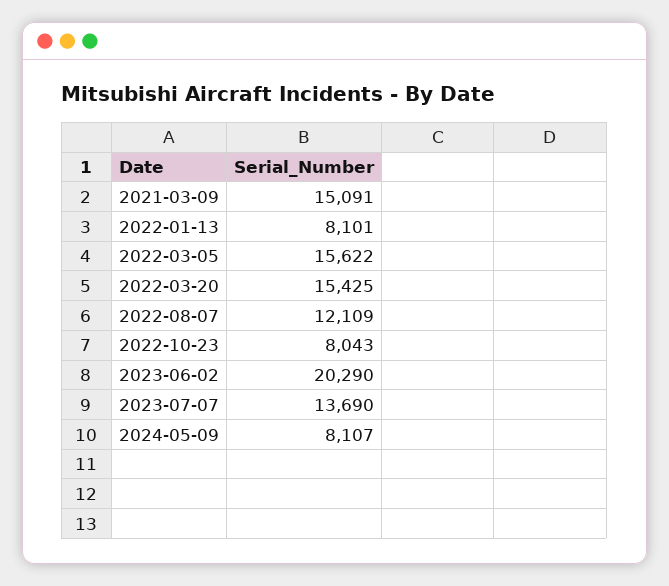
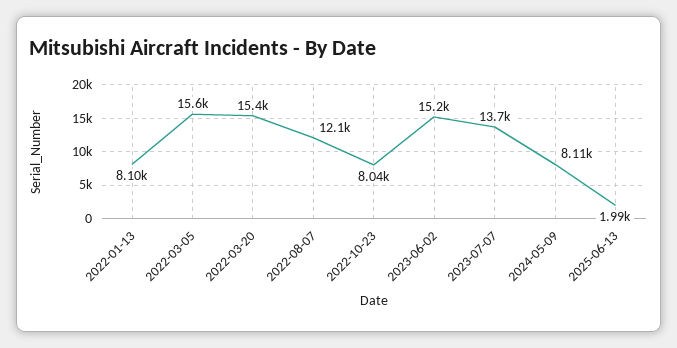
2021-03-09: 15091 -> none
2023-06-02: 20290 -> 15200
2025-06-13: none -> 1990

